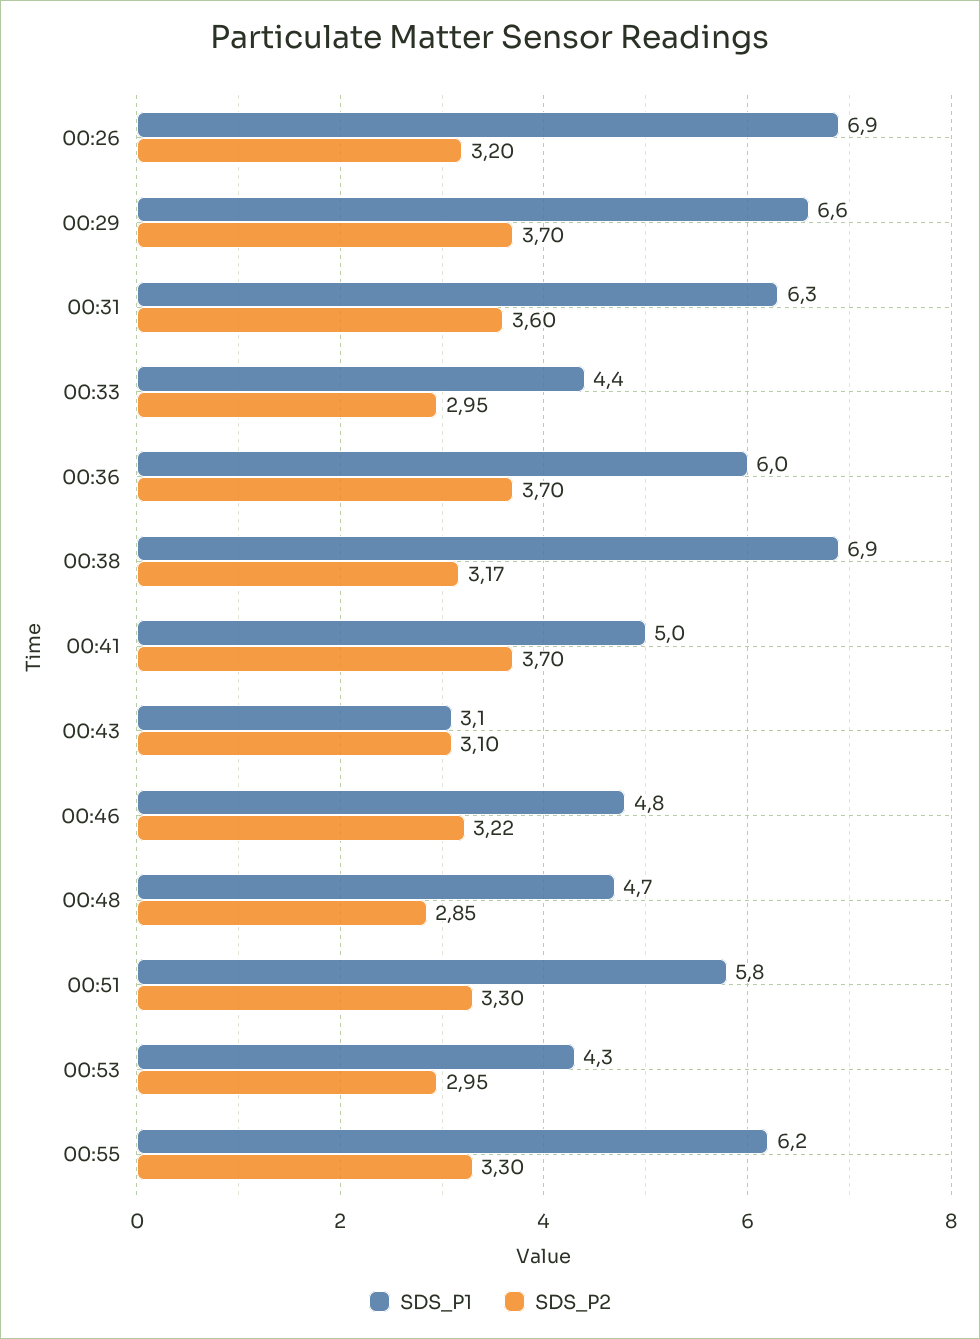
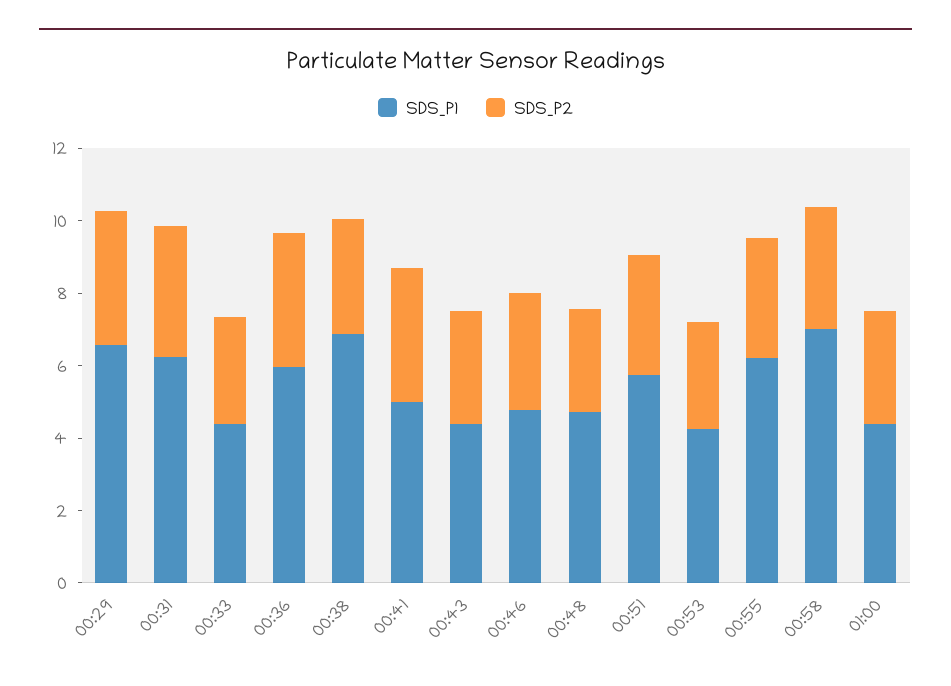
SDS_P1, 00:26: 6.9 -> none
SDS_P2, 00:26: 3.2 -> none
SDS_P1, 00:43: 3.1 -> 4.5
SDS_P1, 00:58: none -> 7
SDS_P2, 00:58: none -> 3.5
SDS_P1, 01:00: none -> 4.5
SDS_P2, 01:00: none -> 3

